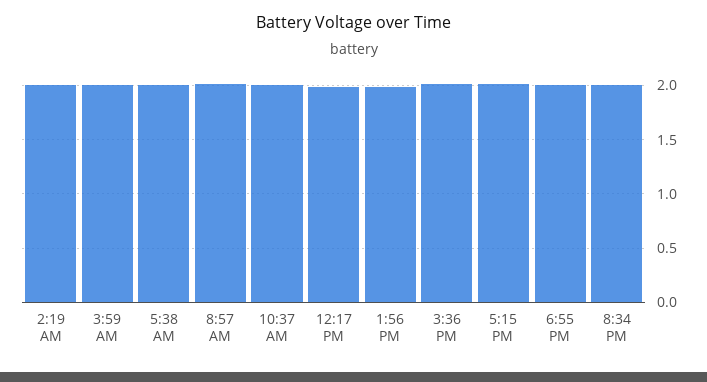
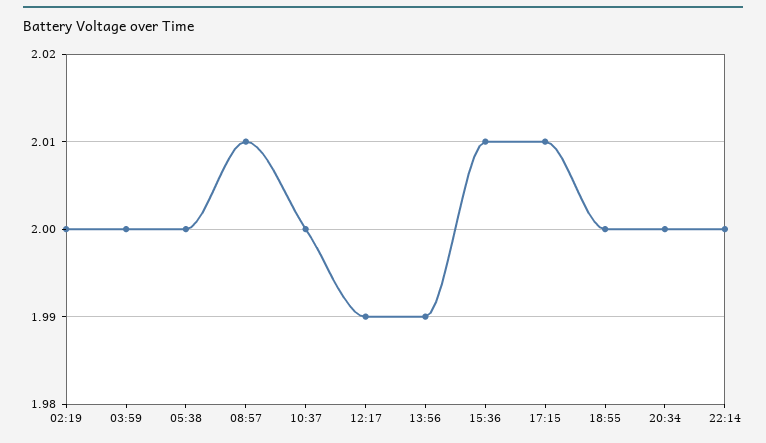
22:14: none -> 2

